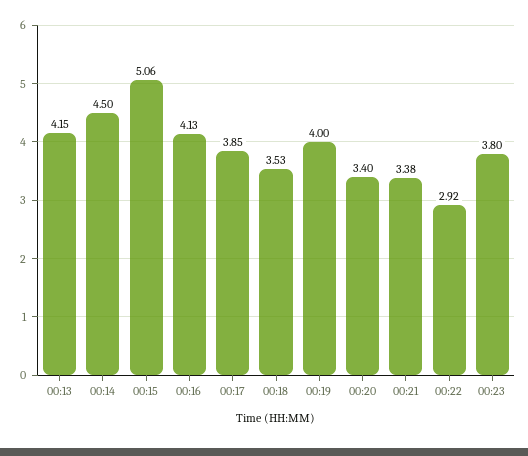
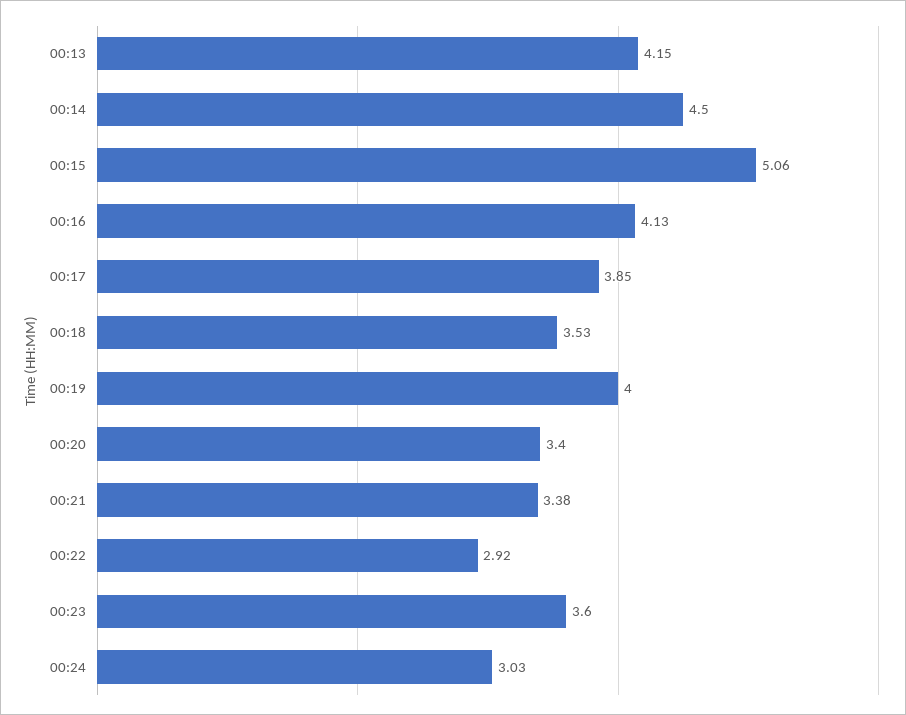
00:23: 3.8 -> 3.6
00:24: none -> 3.03

